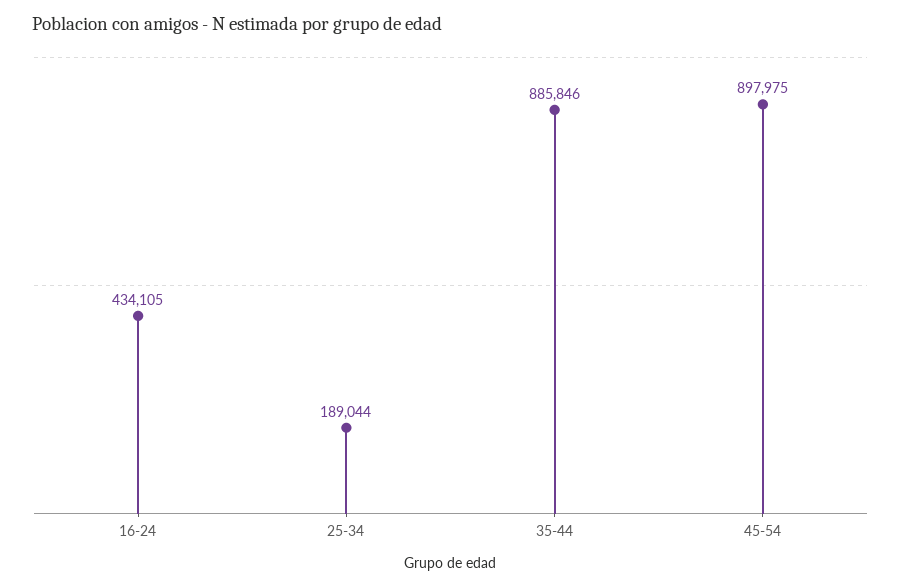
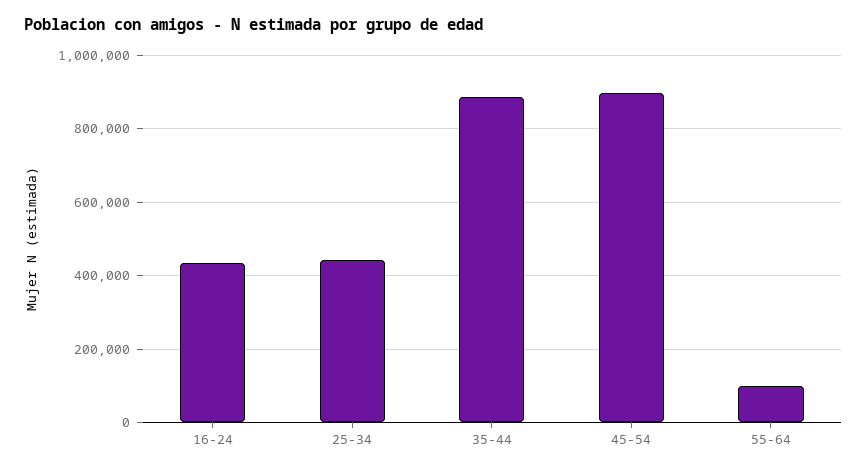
25-34: 189044 -> 440000
55-64: none -> 100000

